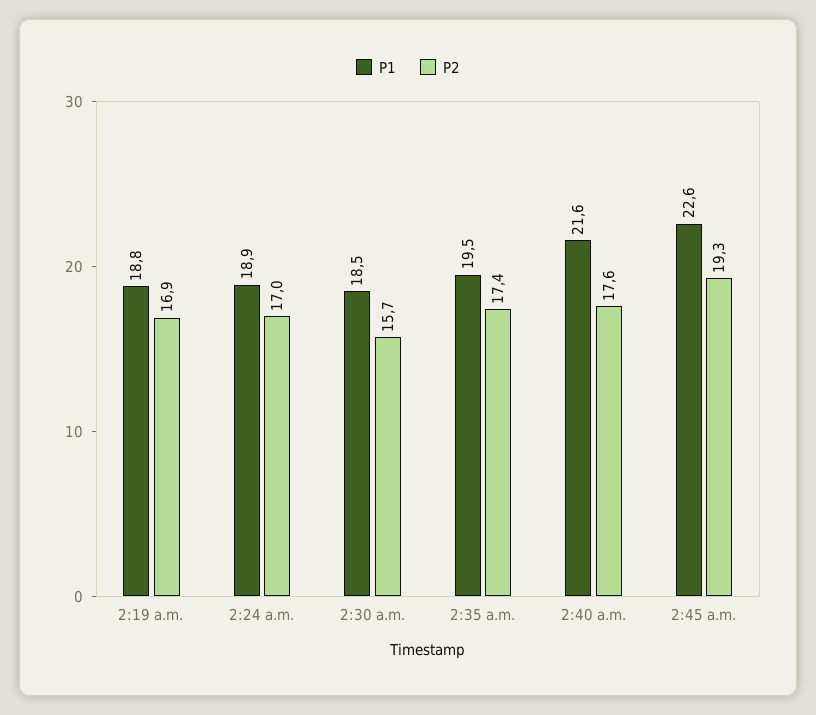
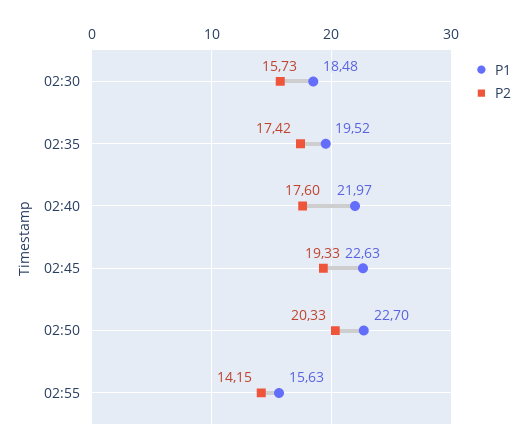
P1, 2:19 a.m.: 18.8 -> none
P2, 2:19 a.m.: 16.9 -> none
P1, 2:24 a.m.: 18.9 -> none
P2, 2:24 a.m.: 17 -> none
P1, 2:40 a.m.: 21.6 -> 21.97
P1, 02:50: none -> 22.7
P2, 02:50: none -> 20.33
P1, 02:55: none -> 15.63
P2, 02:55: none -> 14.15

